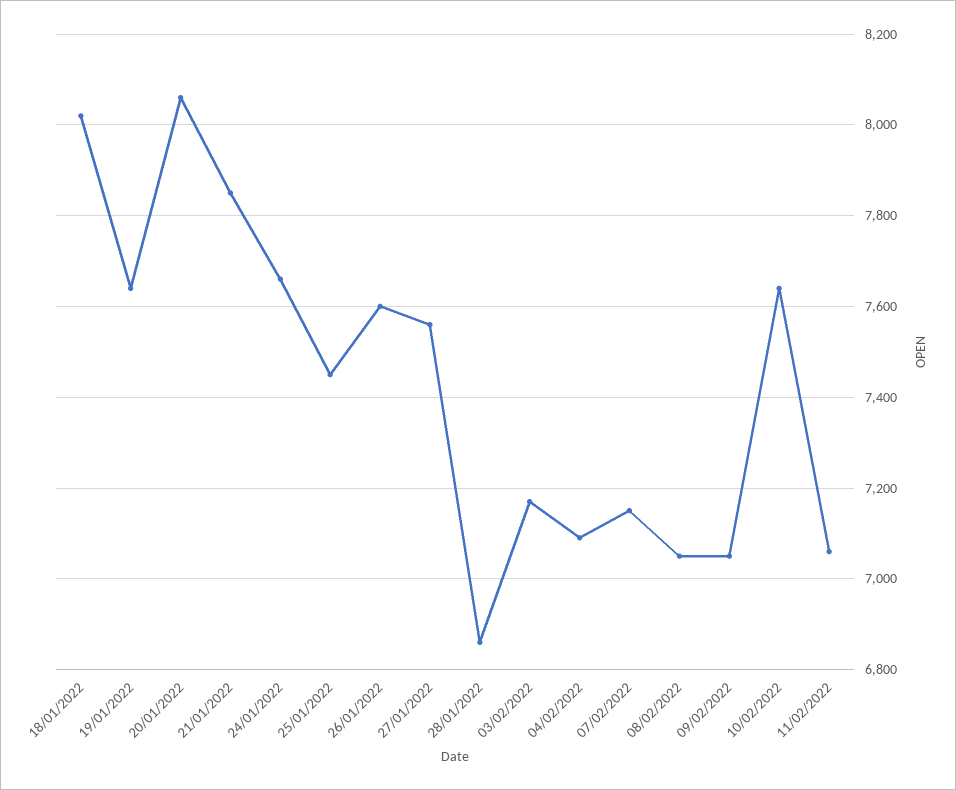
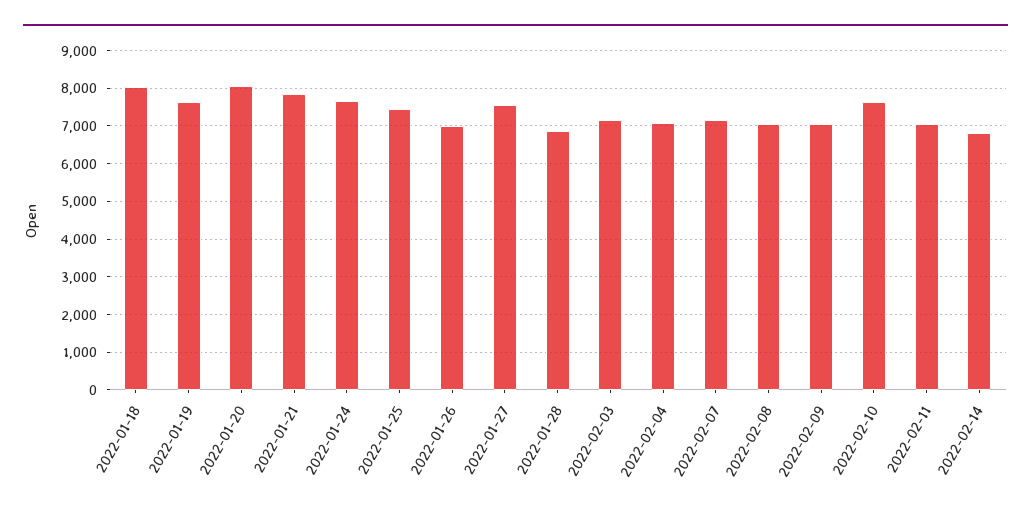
26/01/2022: 7600 -> 7000
2022-02-14: none -> 6800

